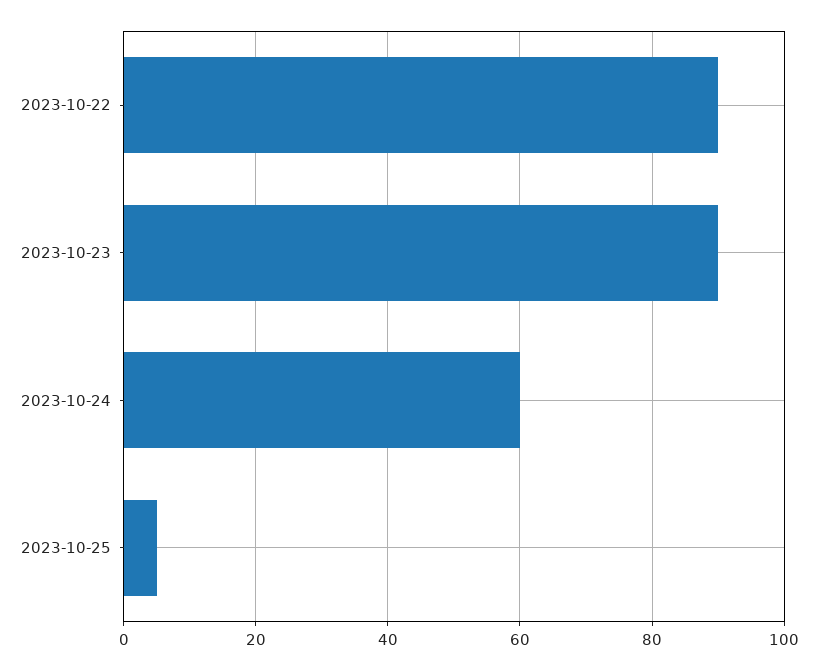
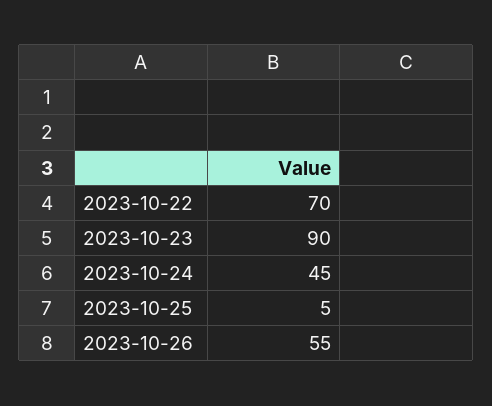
2023-10-22: 90 -> 70
2023-10-24: 60 -> 45
2023-10-26: none -> 55

